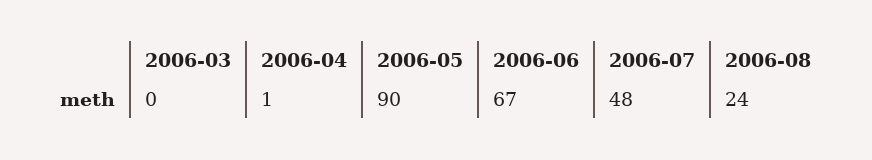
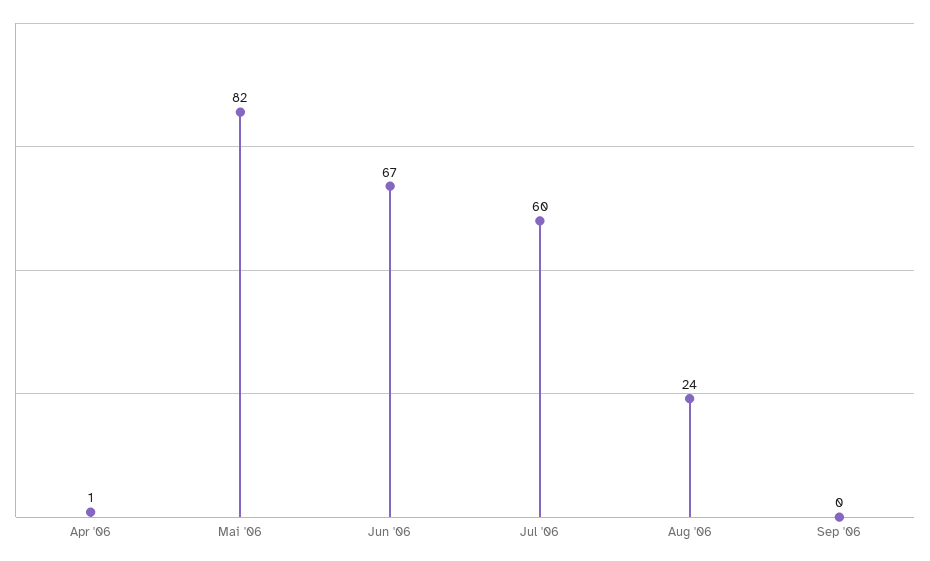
2006-03: 0 -> none
2006-05: 90 -> 82
2006-07: 48 -> 60
Sep '06: none -> 0

